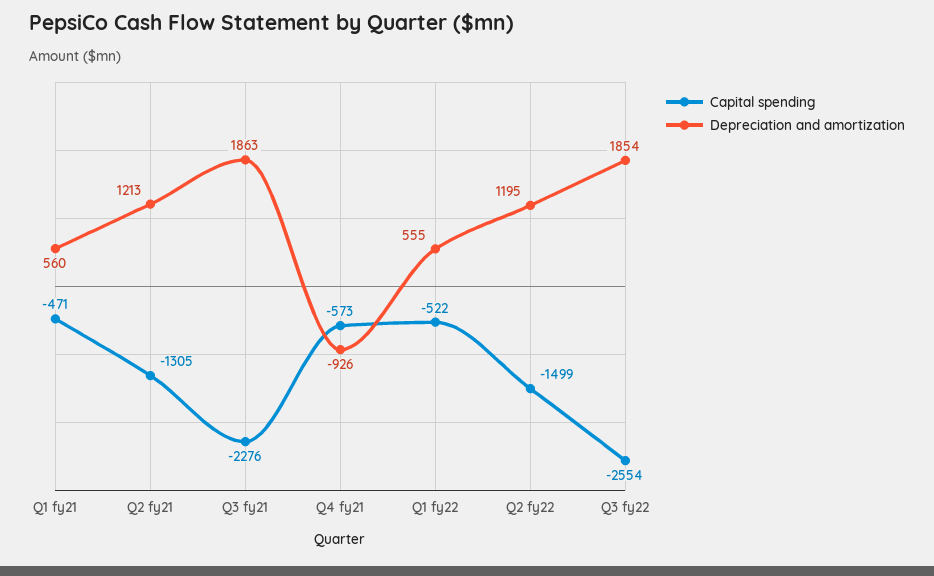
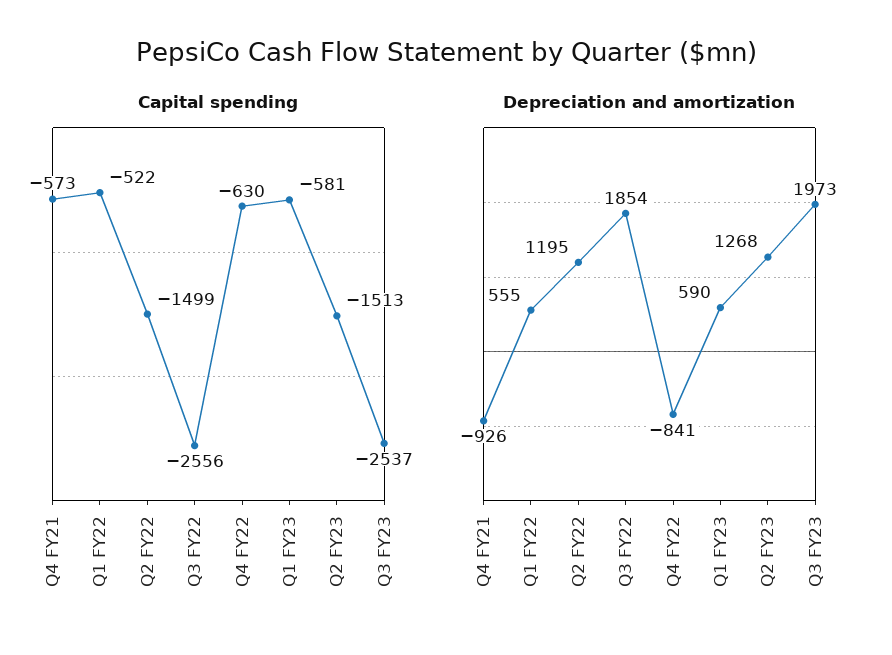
Capital spending, Q1 fy21: -471 -> none
Depreciation and amortization, Q1 fy21: 560 -> none
Capital spending, Q2 fy21: -1305 -> none
Depreciation and amortization, Q2 fy21: 1213 -> none
Capital spending, Q3 fy21: -2276 -> none
Depreciation and amortization, Q3 fy21: 1863 -> none
Capital spending, Q3 fy22: -2554 -> -2556
Capital spending, Q4 FY22: none -> -630
Capital spending, Q1 FY23: none -> -581
Capital spending, Q2 FY23: none -> -1513
Capital spending, Q3 FY23: none -> -2537
Depreciation and amortization, Q4 FY22: none -> -841
Depreciation and amortization, Q1 FY23: none -> 590
Depreciation and amortization, Q2 FY23: none -> 1268
Depreciation and amortization, Q3 FY23: none -> 1973

